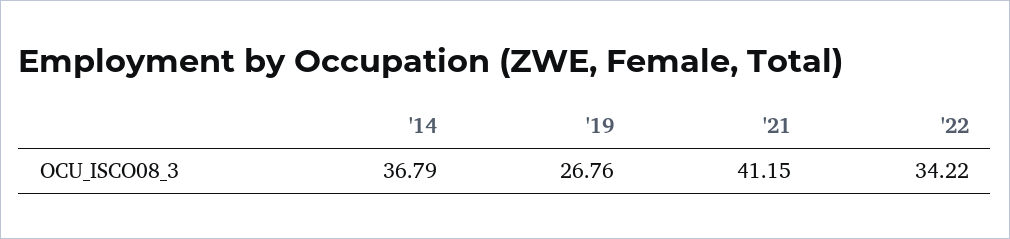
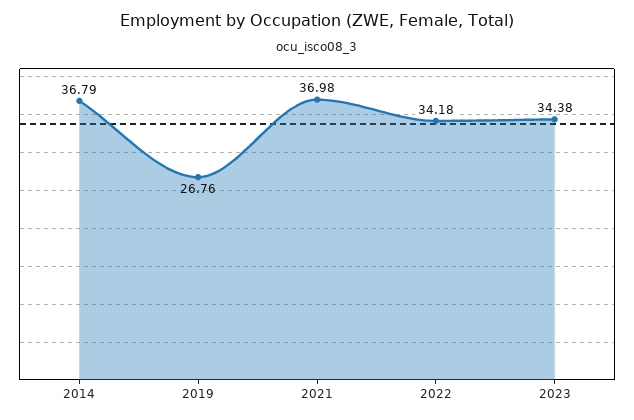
'21: 41.15 -> 36.98
'22: 34.22 -> 34.18
2023: none -> 34.38

